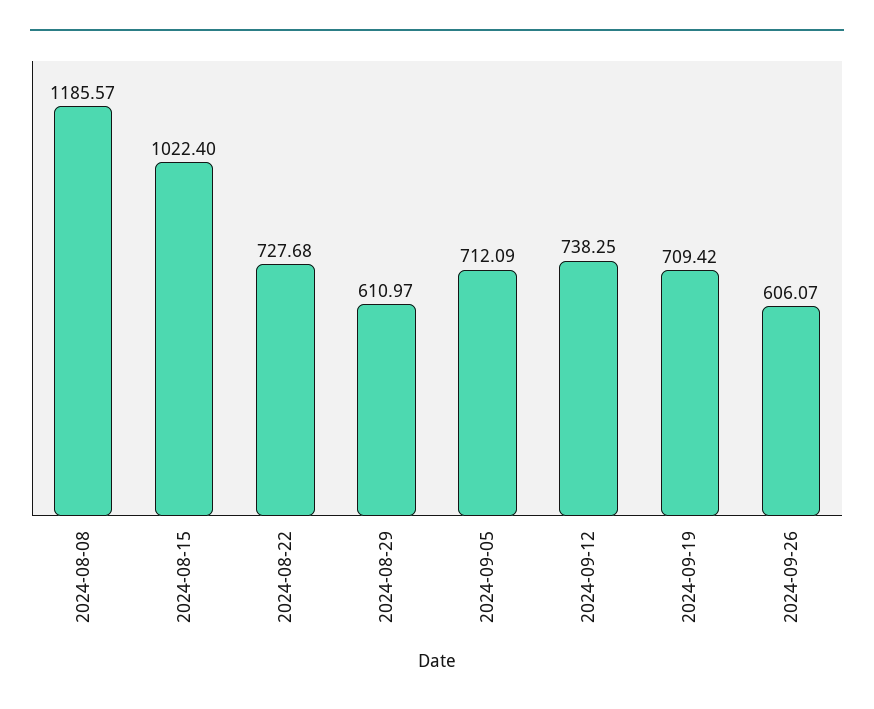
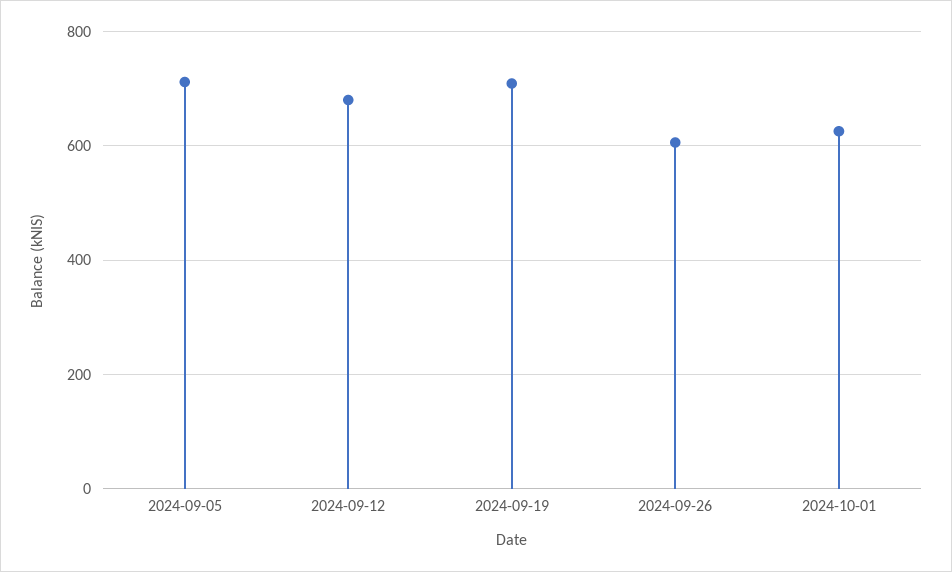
2024-08-08: 1185.57 -> none
2024-08-15: 1022.4 -> none
2024-08-22: 727.68 -> none
2024-08-29: 610.97 -> none
2024-09-12: 738.25 -> 680
2024-10-01: none -> 620

